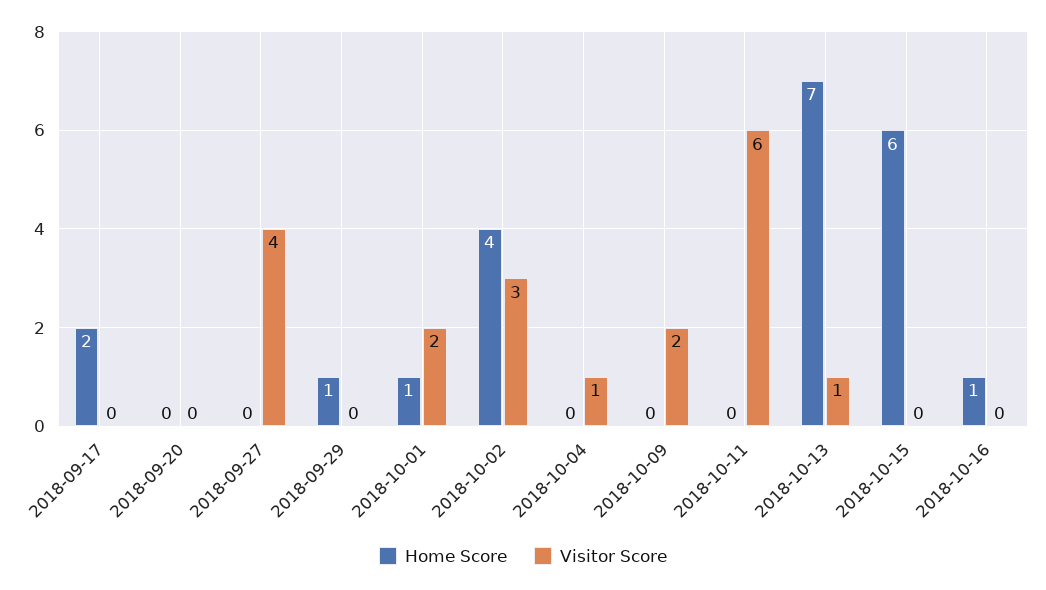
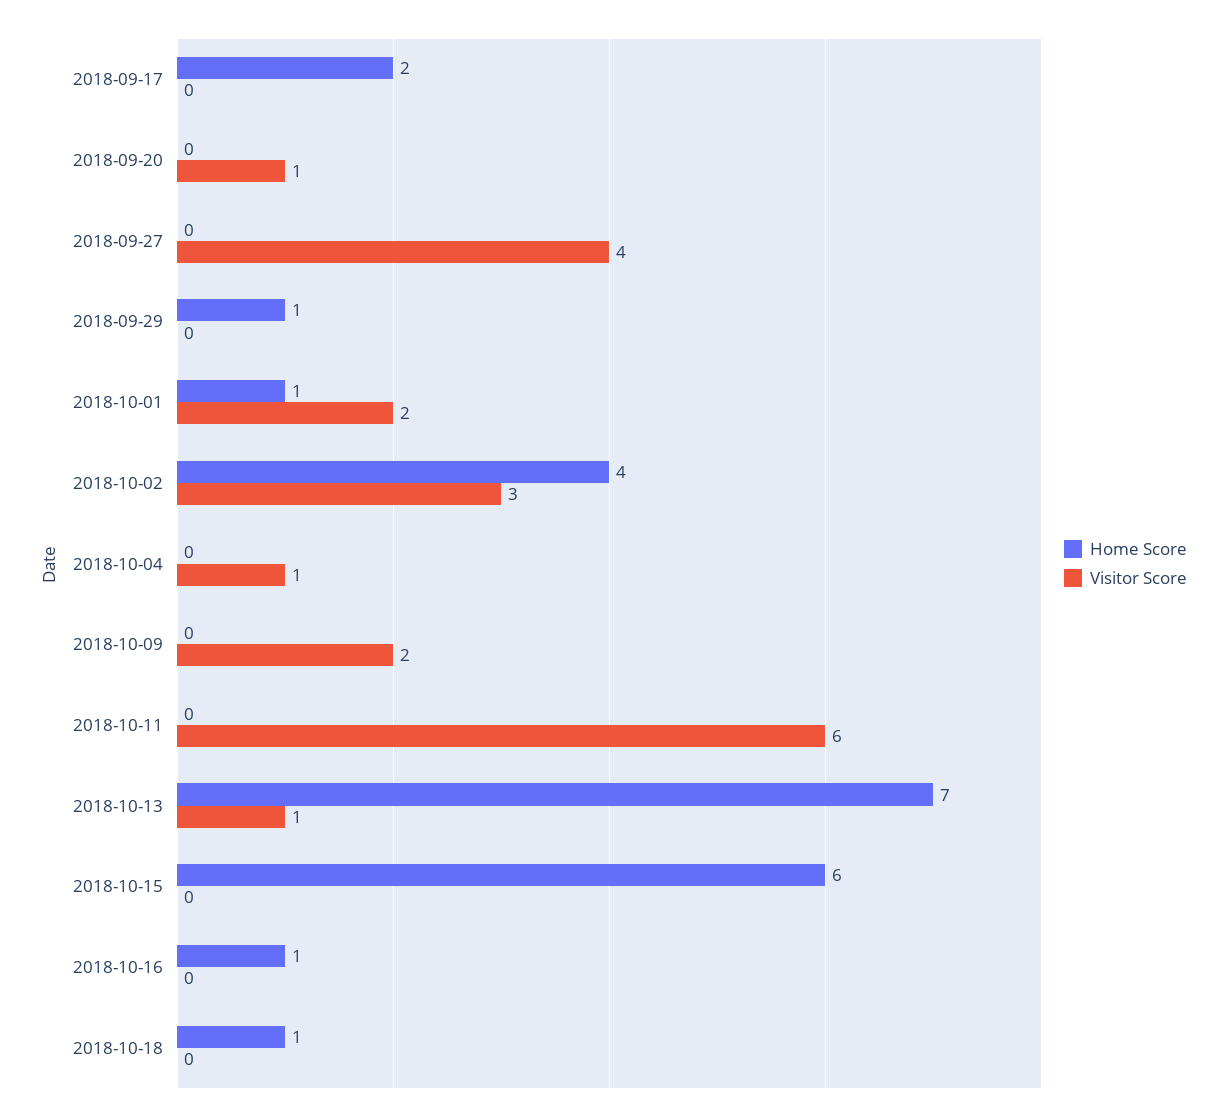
Visitor Score, 2018-09-20: 0 -> 1
Home Score, 2018-10-18: none -> 1
Visitor Score, 2018-10-18: none -> 0

